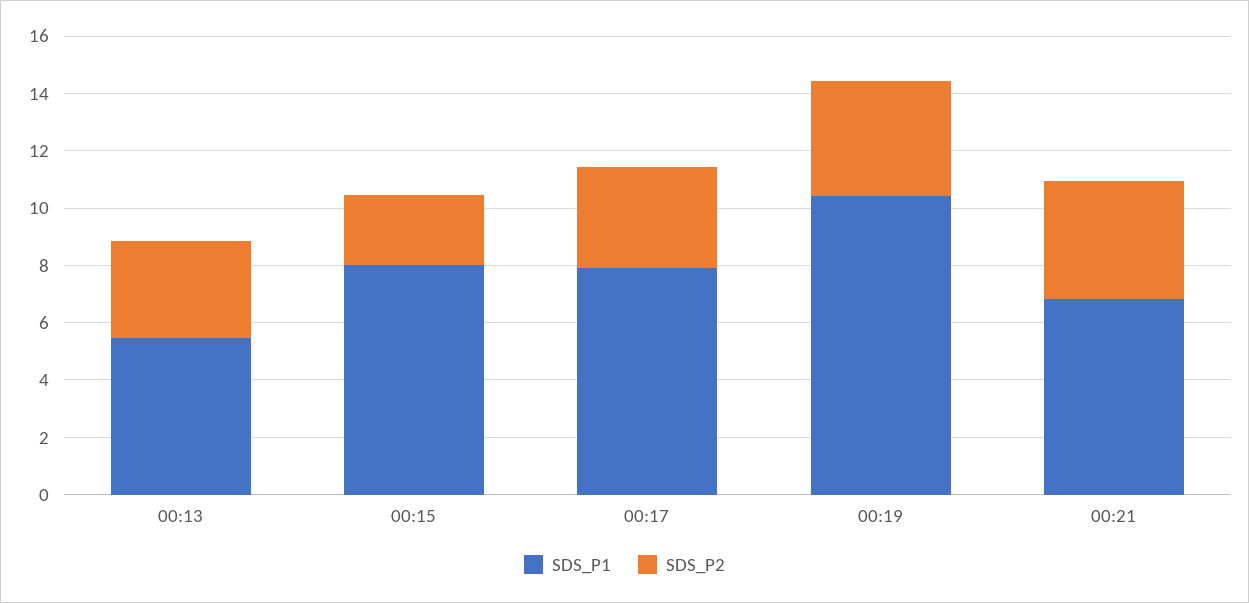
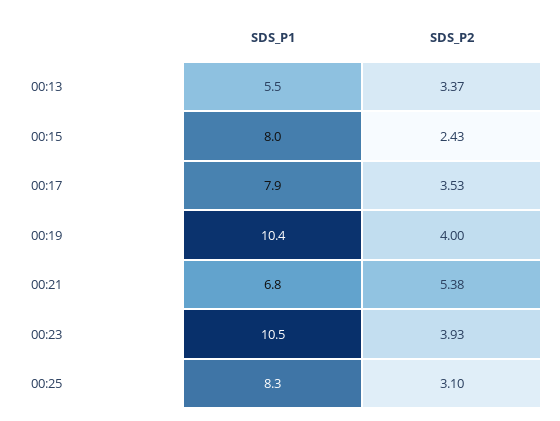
SDS_P2, 00:21: 4 -> 5.38
SDS_P1, 00:23: none -> 10.5
SDS_P2, 00:23: none -> 3.93
SDS_P1, 00:25: none -> 8.3
SDS_P2, 00:25: none -> 3.1

